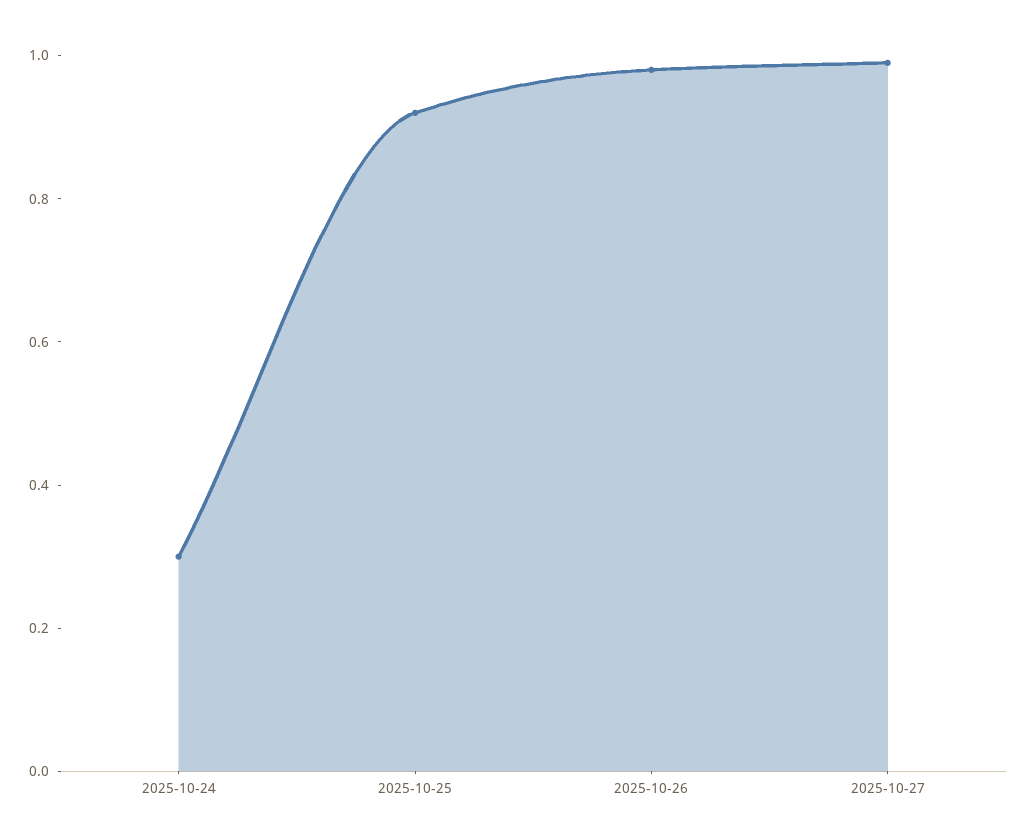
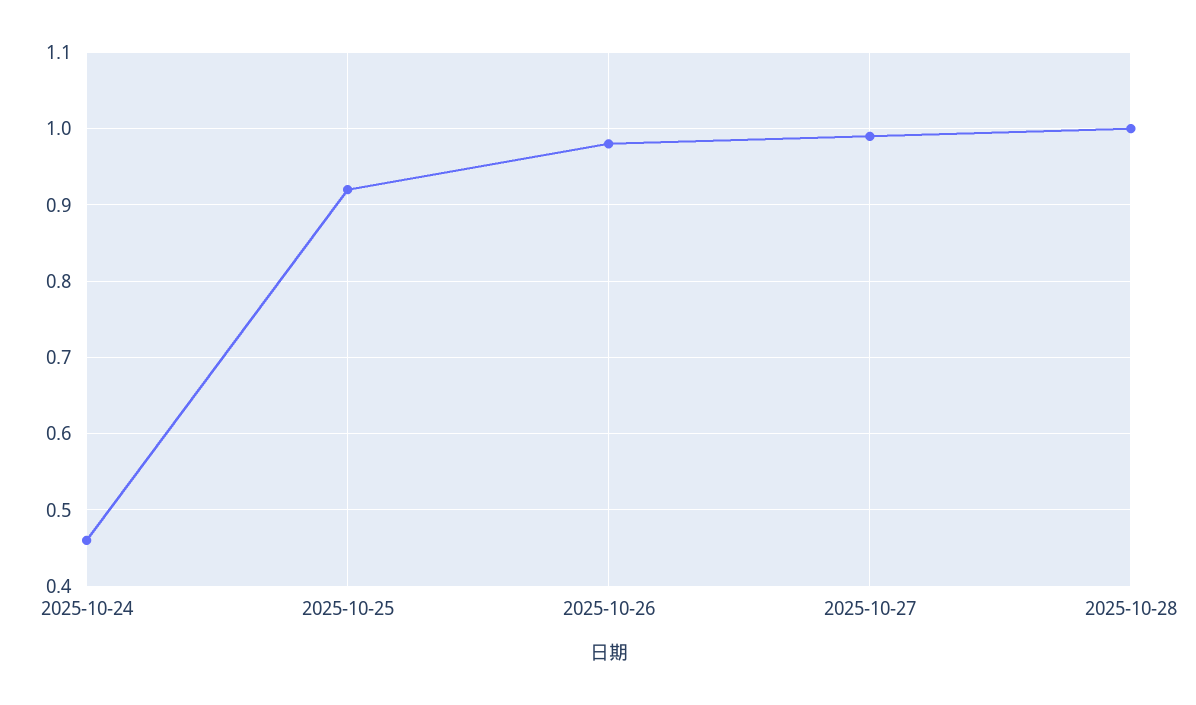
2025-10-24: 0.3 -> 0.46
2025-10-28: none -> 1

